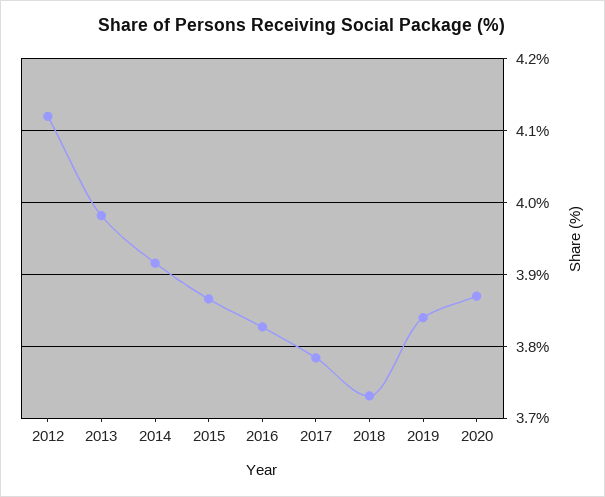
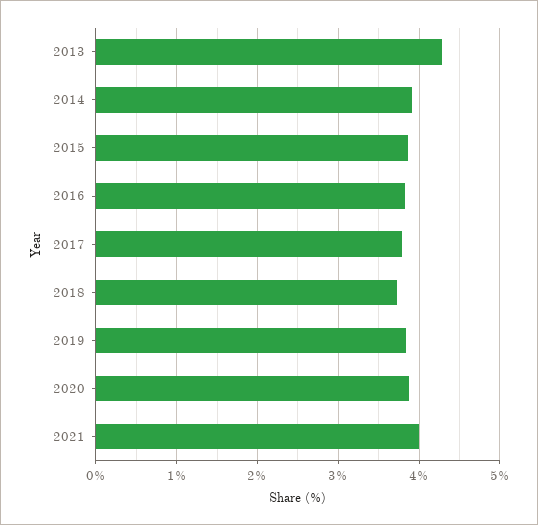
2012: 4.12 -> none
2013: 3.98 -> 4.3
2021: none -> 4

